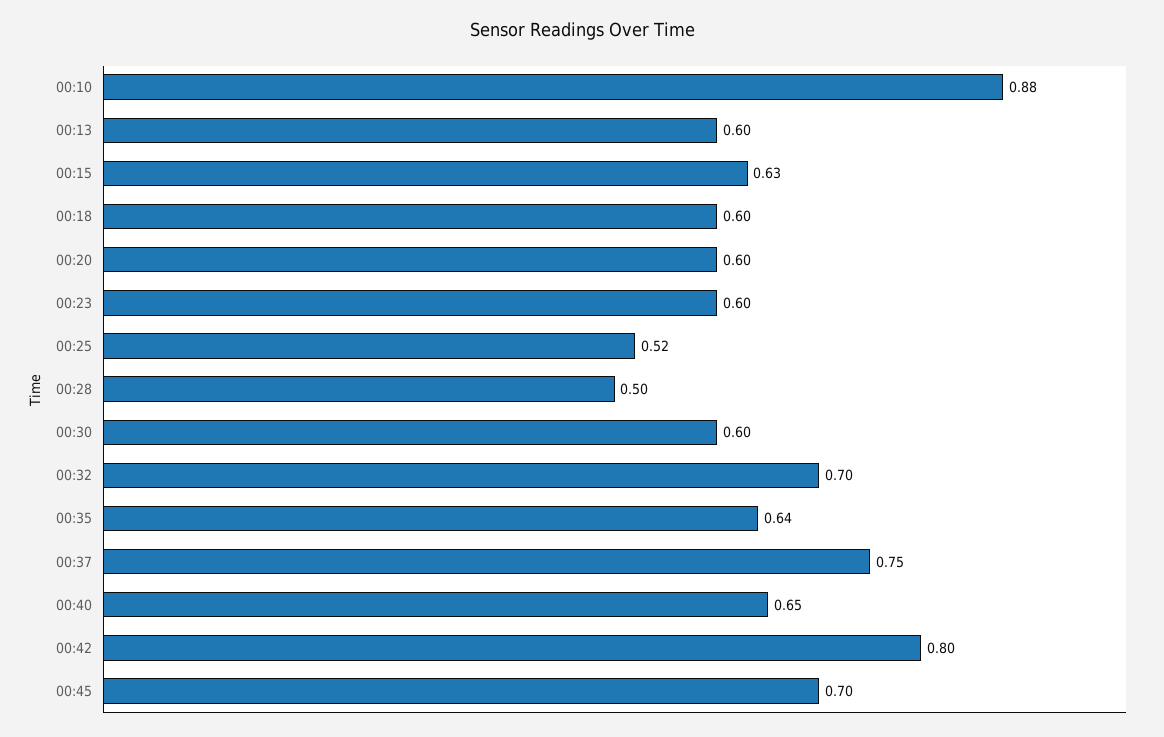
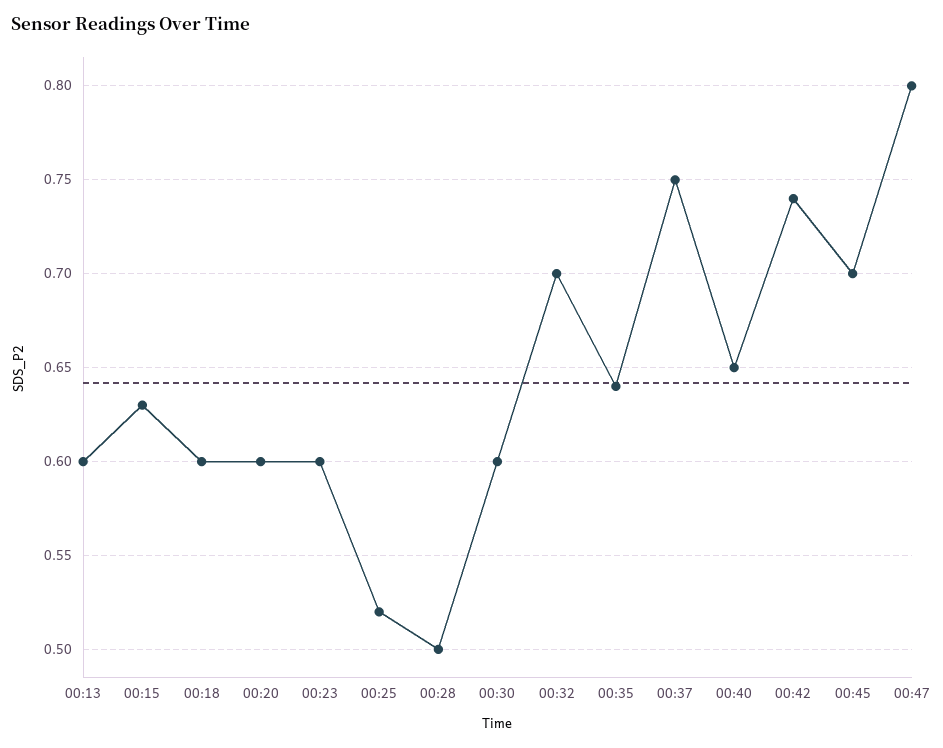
00:10: 0.88 -> none
00:42: 0.8 -> 0.74
00:47: none -> 0.8

